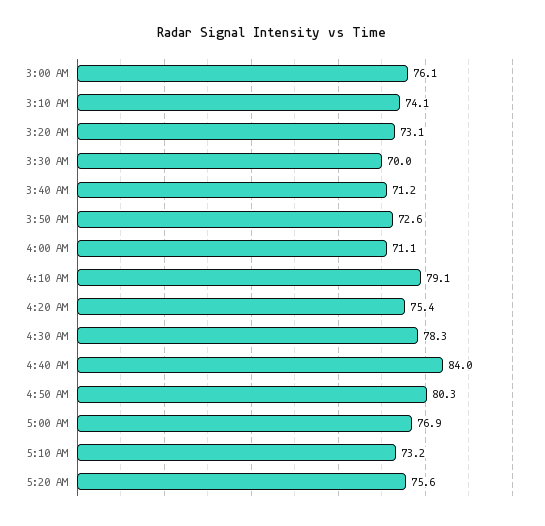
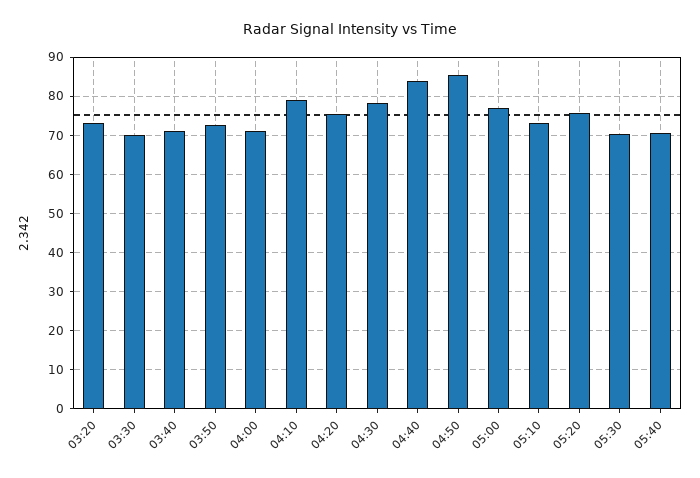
3:00 AM: 76.1 -> none
3:10 AM: 74.1 -> none
4:50 AM: 80.3 -> 86
05:30: none -> 70
05:40: none -> 70

